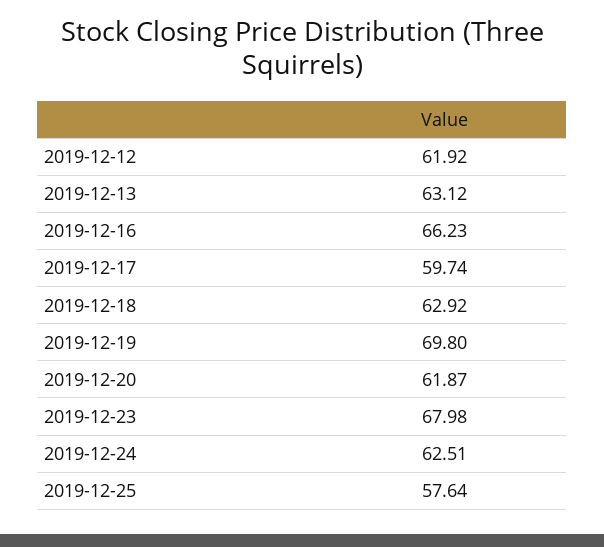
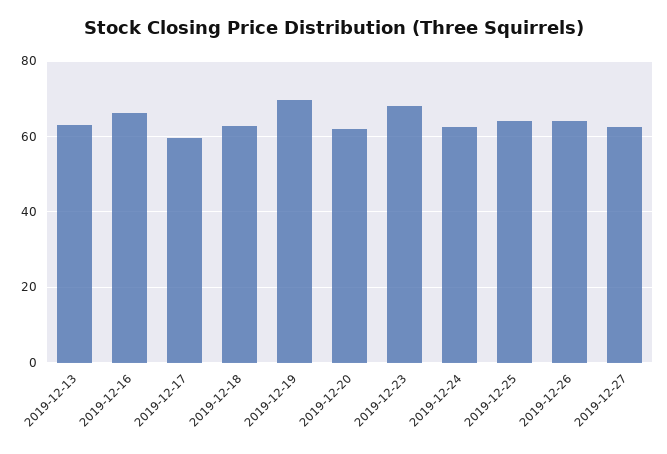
2019-12-12: 61.92 -> none
2019-12-25: 57.64 -> 64
2019-12-26: none -> 64
2019-12-27: none -> 62

